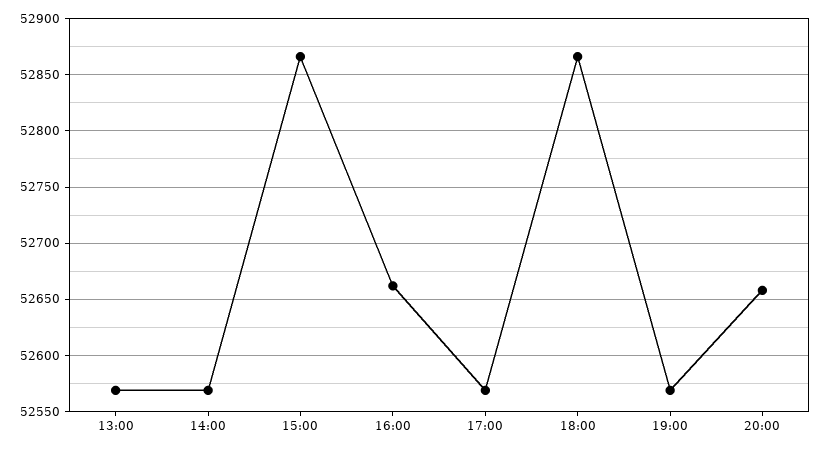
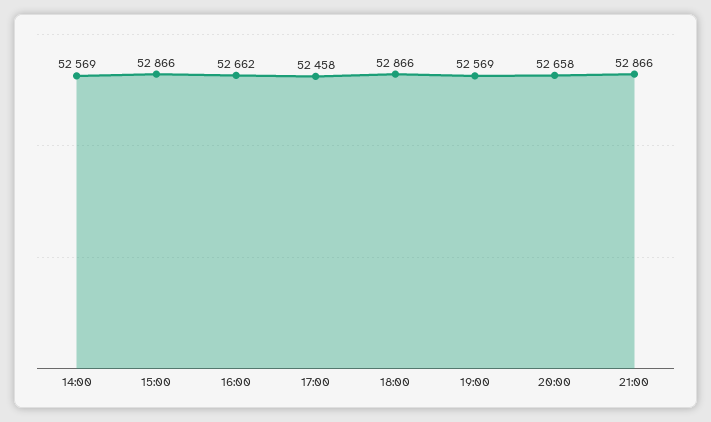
13:00: 52570 -> none
17:00: 52570 -> 52458
21:00: none -> 52866

